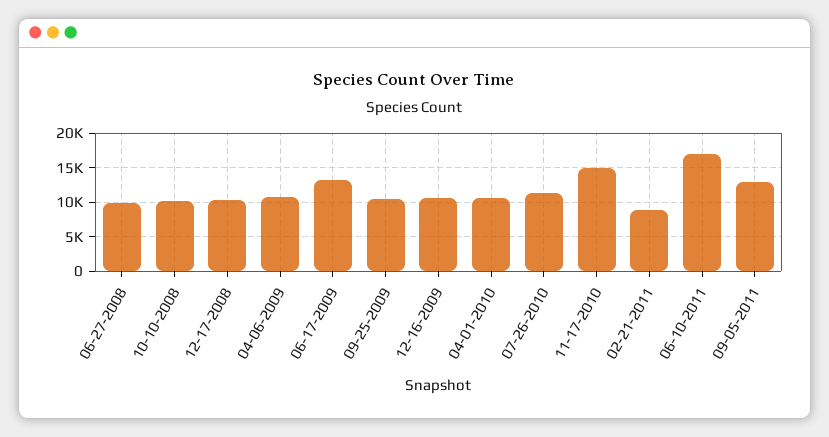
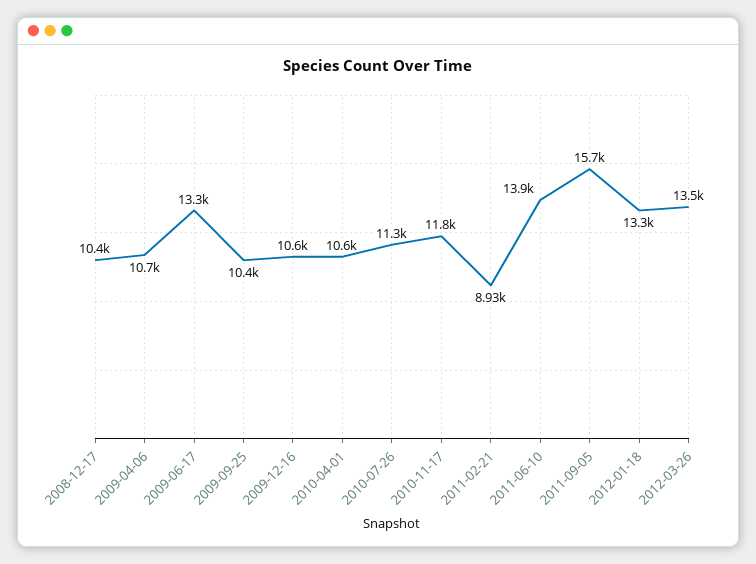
06-27-2008: 10000 -> none
10-10-2008: 10000 -> none
11-17-2010: 15000 -> 11800
06-10-2011: 17000 -> 13900
09-05-2011: 13000 -> 15700
2012-01-18: none -> 13300
2012-03-26: none -> 13500

